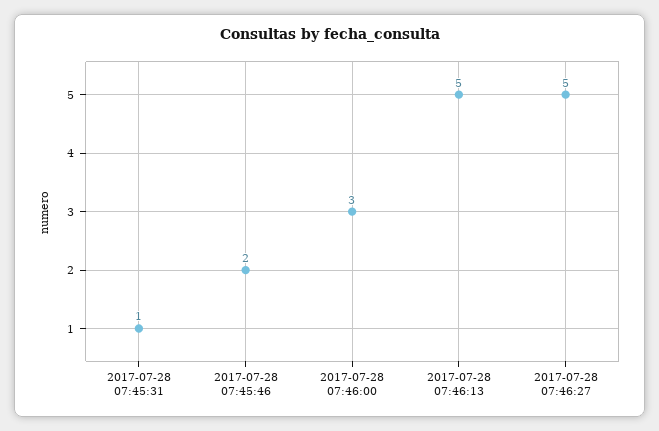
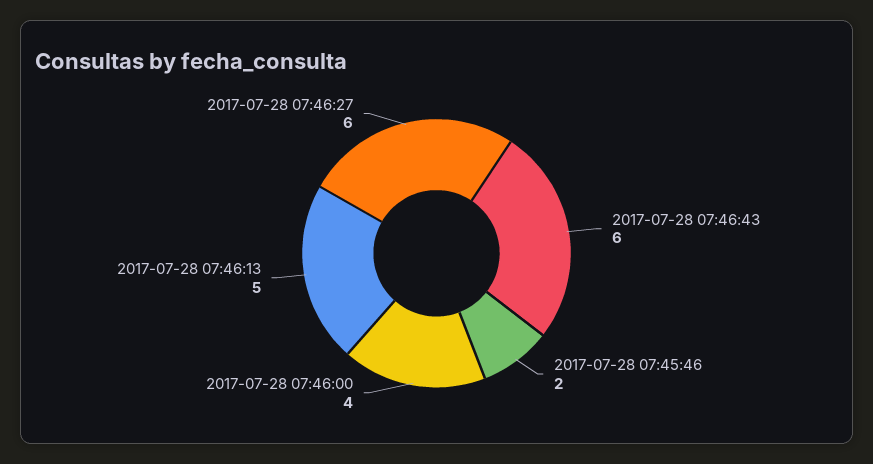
2017-07-28 07:45:31: 1 -> none
2017-07-28 07:46:00: 3 -> 4
2017-07-28 07:46:27: 5 -> 6
2017-07-28 07:46:43: none -> 6

